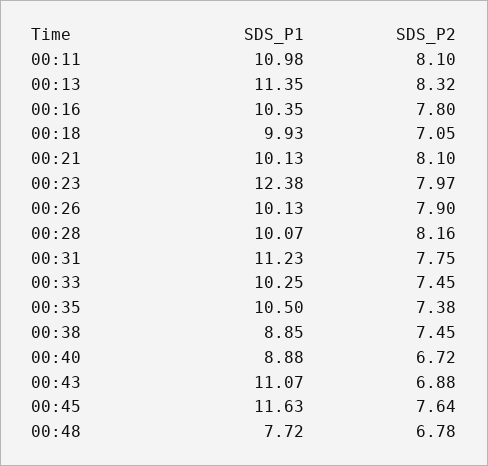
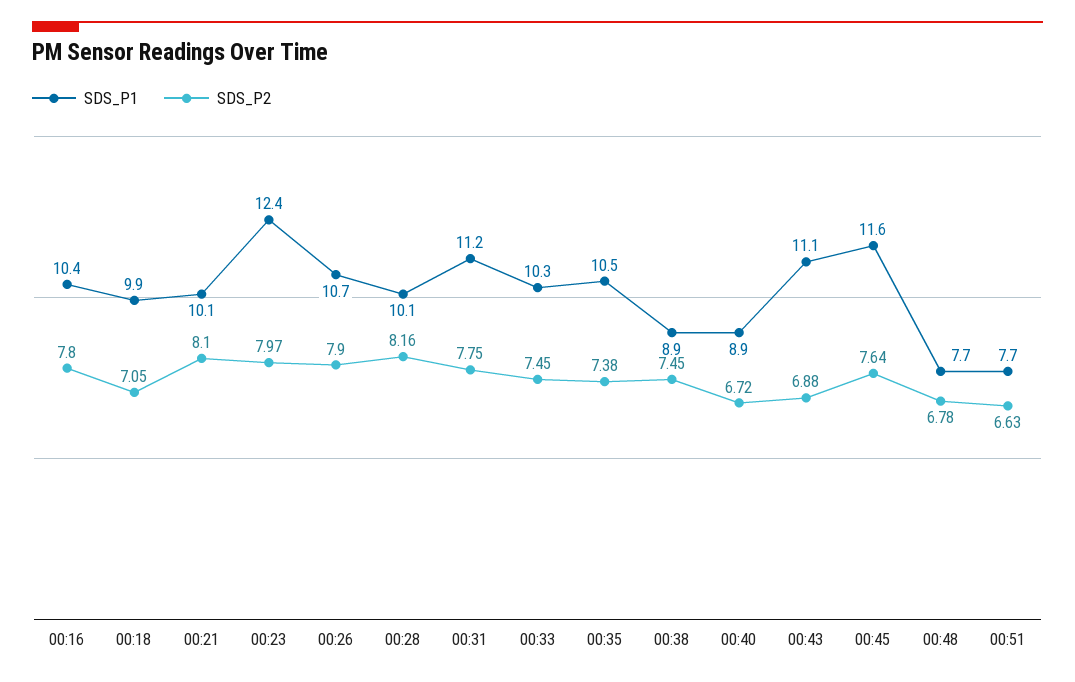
SDS_P1, 00:11: 10.98 -> none
SDS_P2, 00:11: 8.1 -> none
SDS_P1, 00:13: 11.35 -> none
SDS_P2, 00:13: 8.32 -> none
SDS_P1, 00:26: 10.13 -> 10.7
SDS_P1, 00:51: none -> 7.7
SDS_P2, 00:51: none -> 6.63

